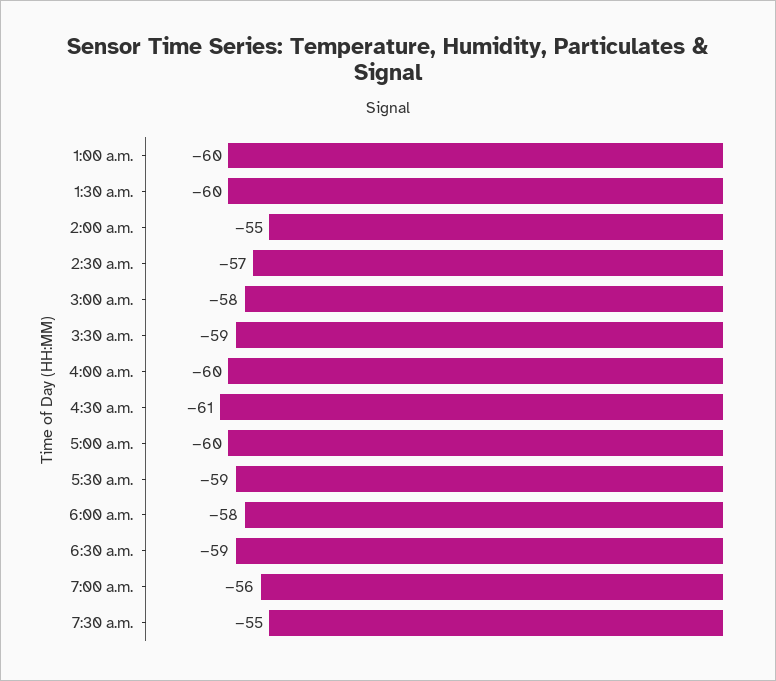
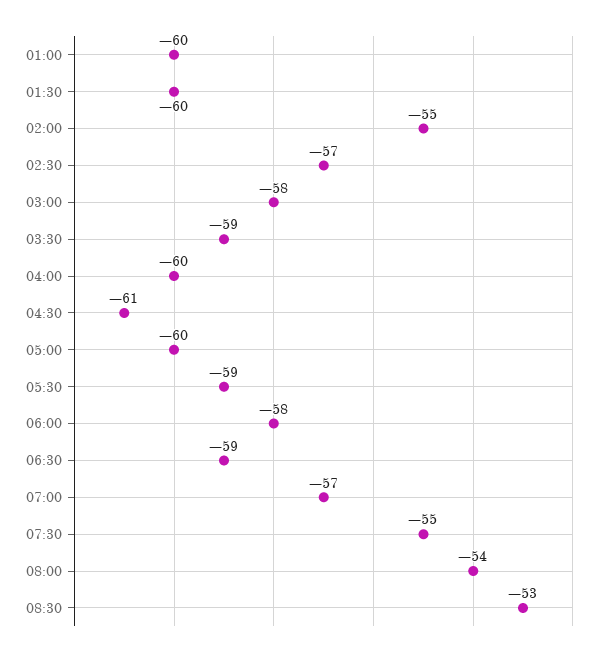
7:00 a.m.: -56 -> -57
08:00: none -> -54
08:30: none -> -53

